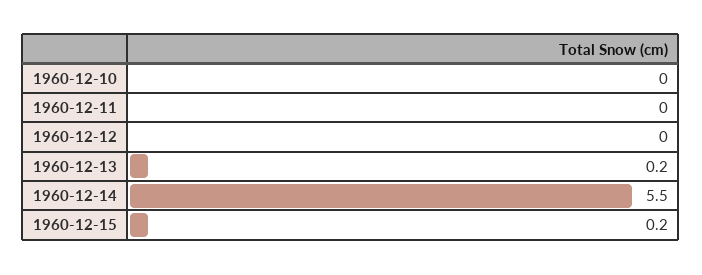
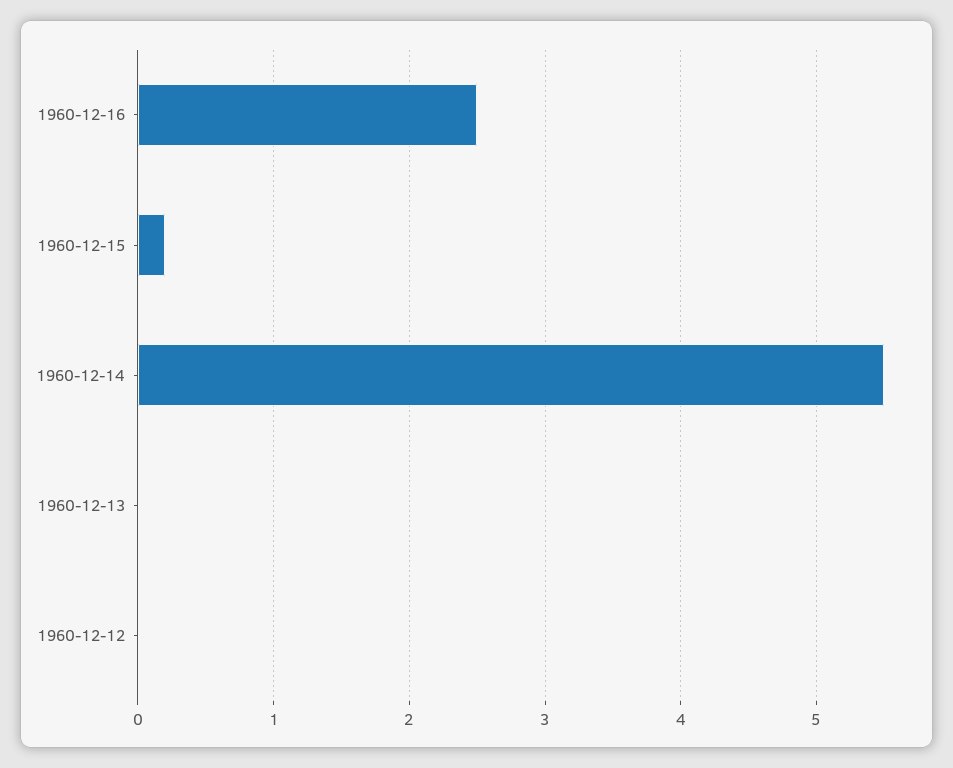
1960-12-10: 0 -> none
1960-12-11: 0 -> none
1960-12-13: 0.2 -> 0
1960-12-16: none -> 2.5

